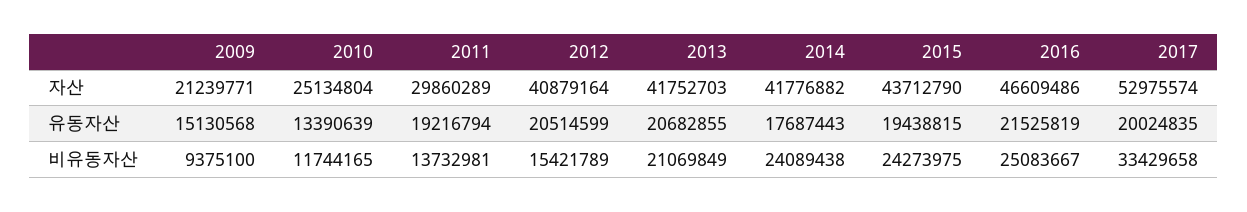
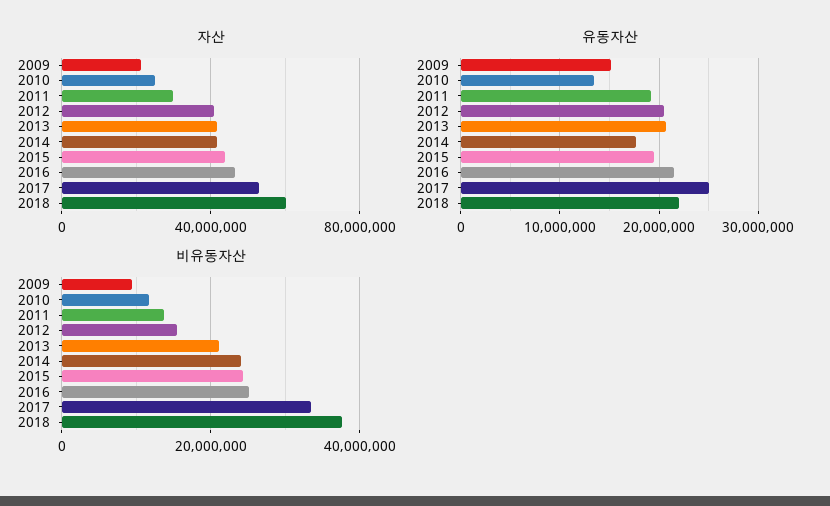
유동자산, 2017: 20024835 -> 25000000
자산, 2018: none -> 60000000
유동자산, 2018: none -> 22000000
비유동자산, 2018: none -> 38000000

